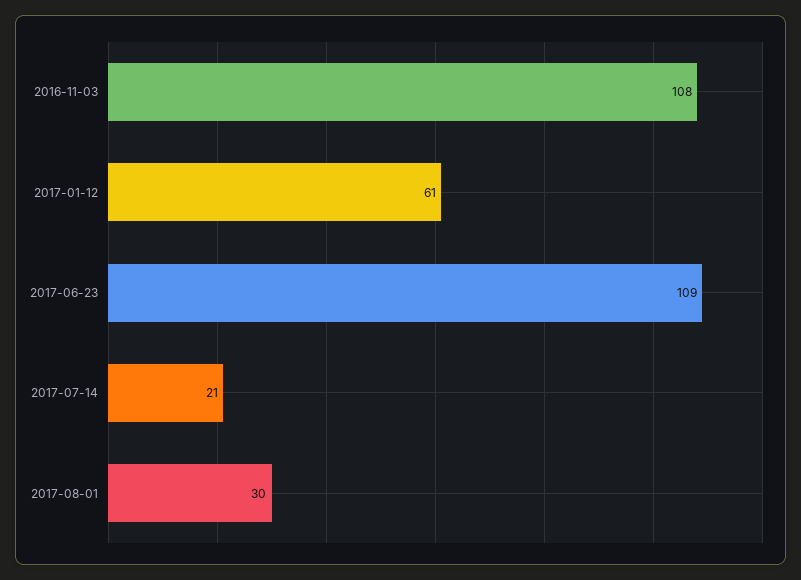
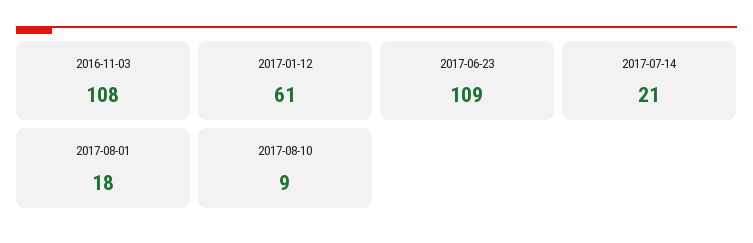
2017-08-01: 30 -> 18
2017-08-10: none -> 9

